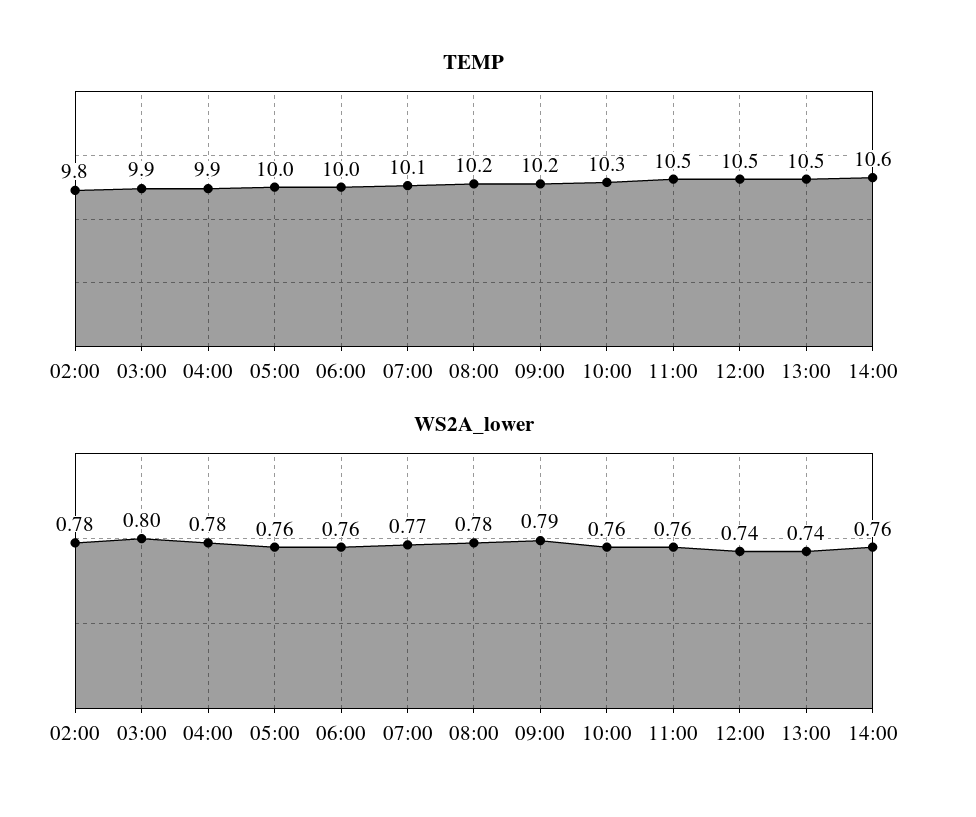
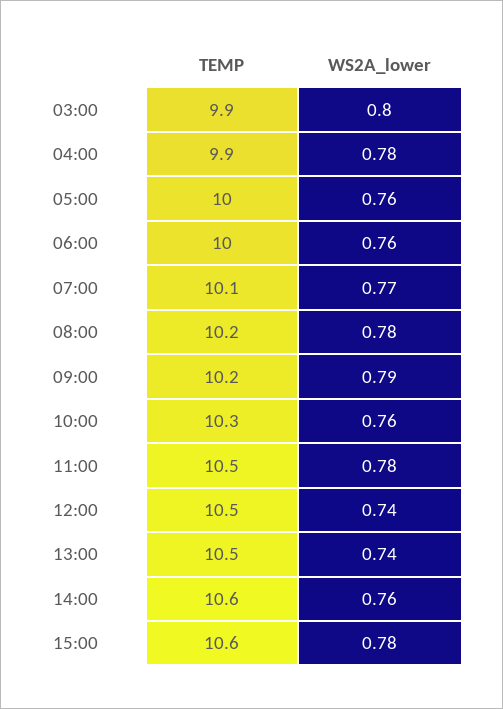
TEMP, 02:00: 9.8 -> none
WS2A_lower, 02:00: 0.78 -> none
WS2A_lower, 11:00: 0.76 -> 0.78
TEMP, 15:00: none -> 10.6
WS2A_lower, 15:00: none -> 0.78

